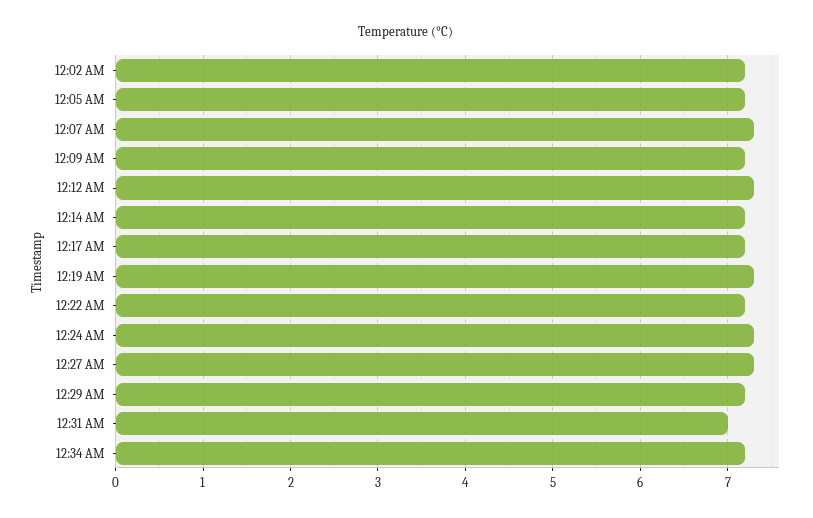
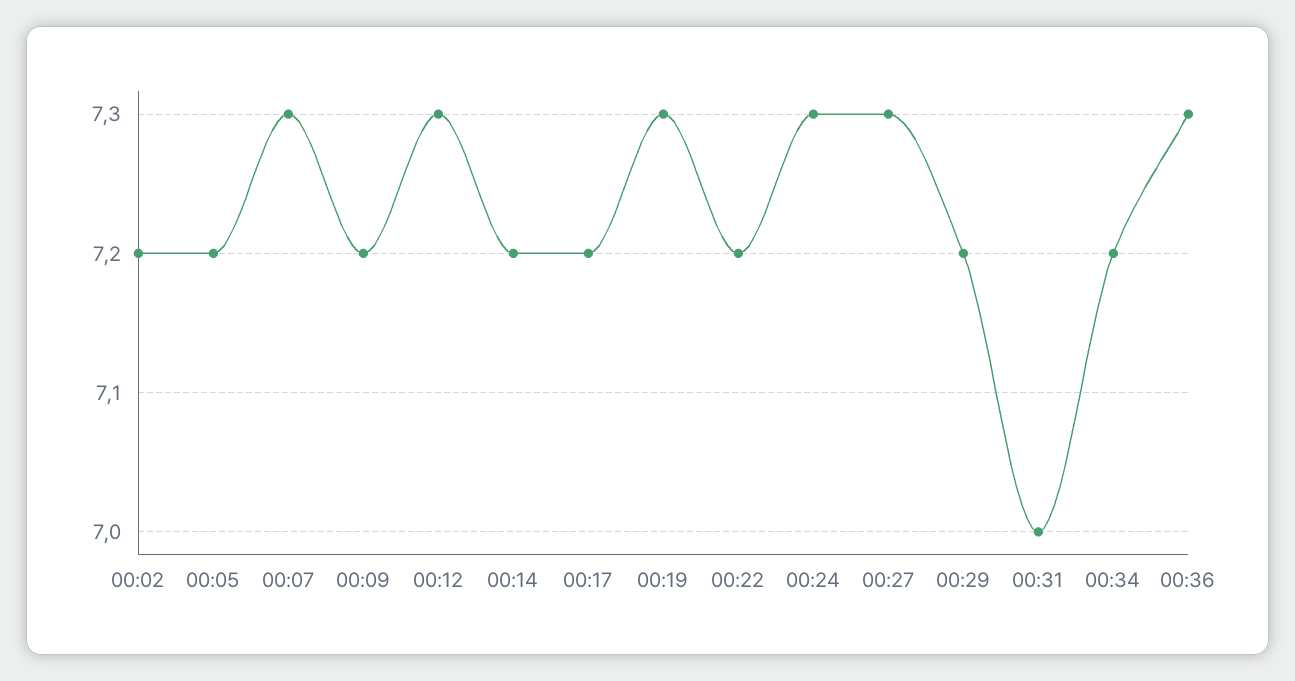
00:36: none -> 7.3

